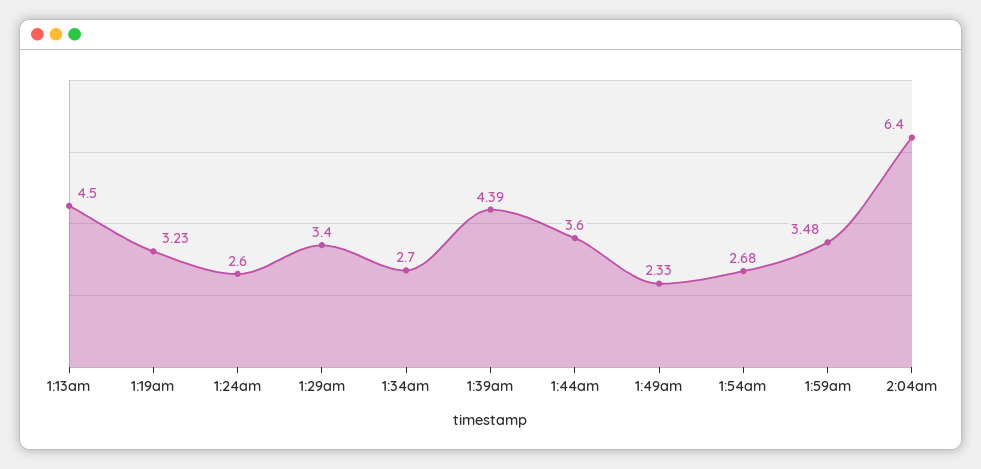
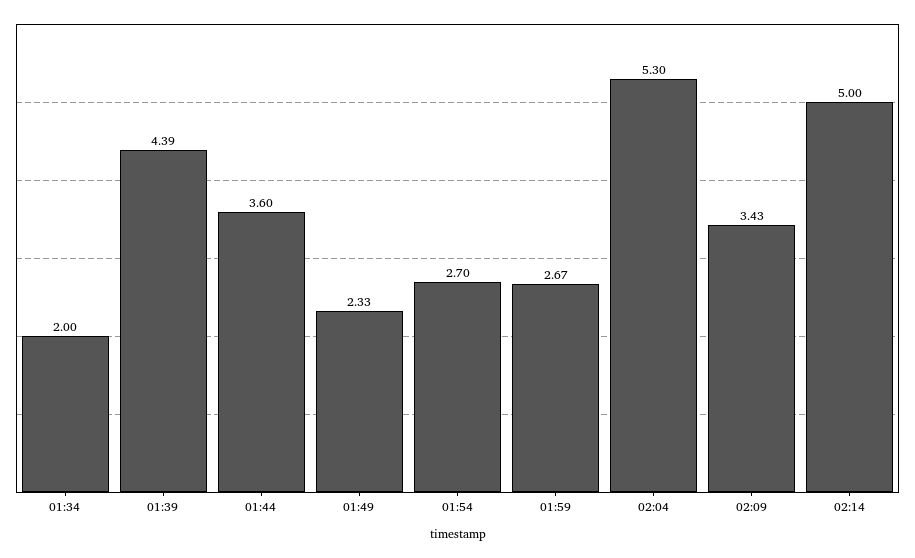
1:13am: 4.5 -> none
1:19am: 3.23 -> none
1:24am: 2.6 -> none
1:29am: 3.4 -> none
1:34am: 2.7 -> 2
1:54am: 2.68 -> 2.7
1:59am: 3.48 -> 2.67
2:04am: 6.4 -> 5.3
02:09: none -> 3.43
02:14: none -> 5

